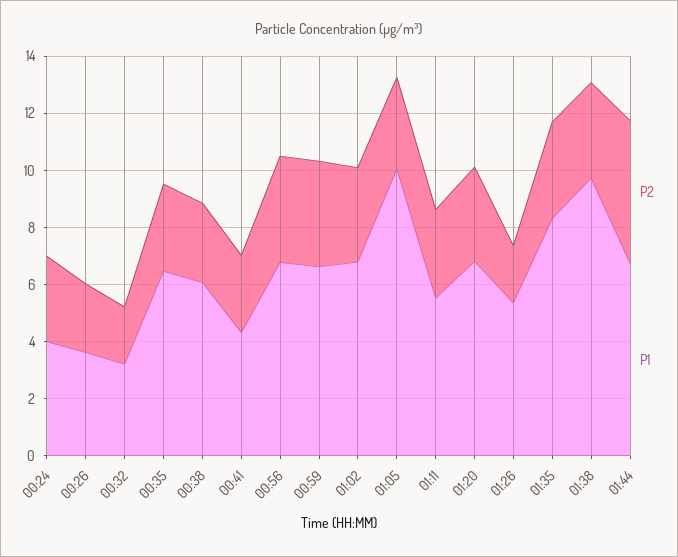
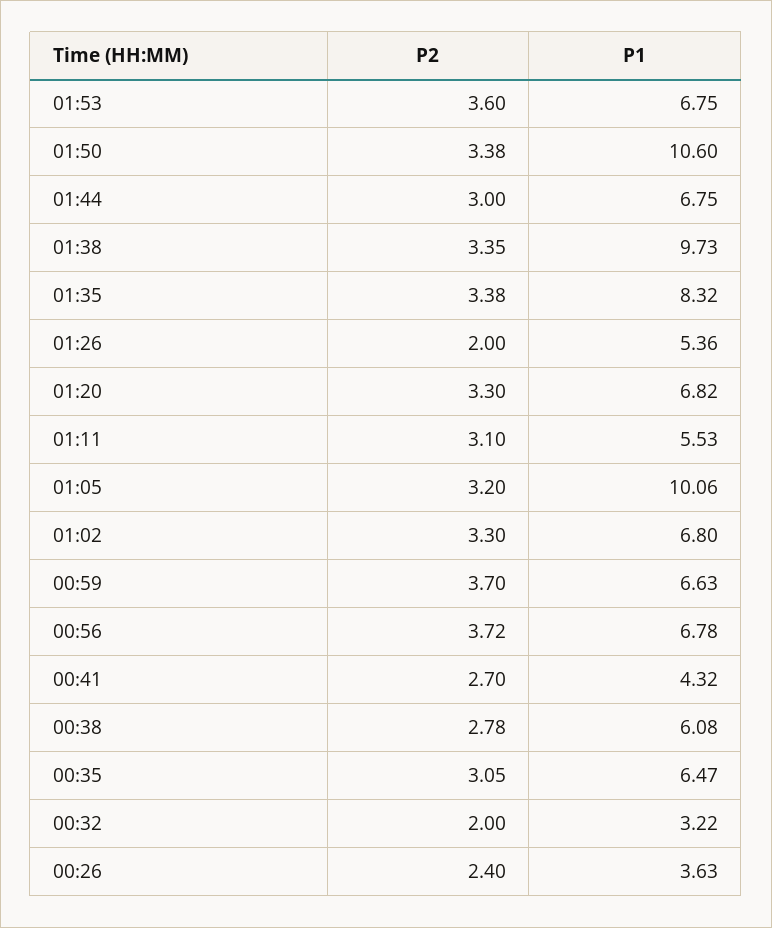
P2, 00:24: 3 -> none
P1, 00:24: 4 -> none
P2, 01:44: 5 -> 3
P2, 01:53: none -> 3.6
P1, 01:53: none -> 6.75
P2, 01:50: none -> 3.38
P1, 01:50: none -> 10.6

